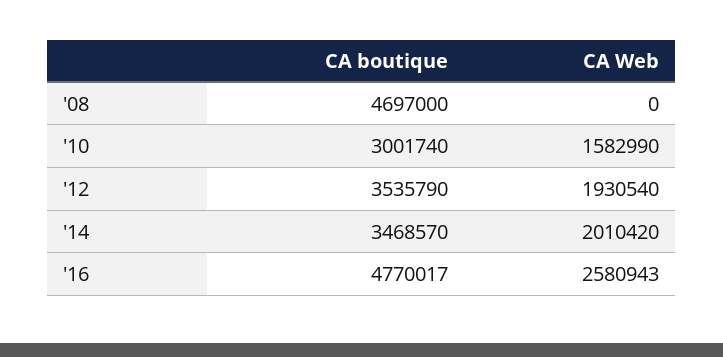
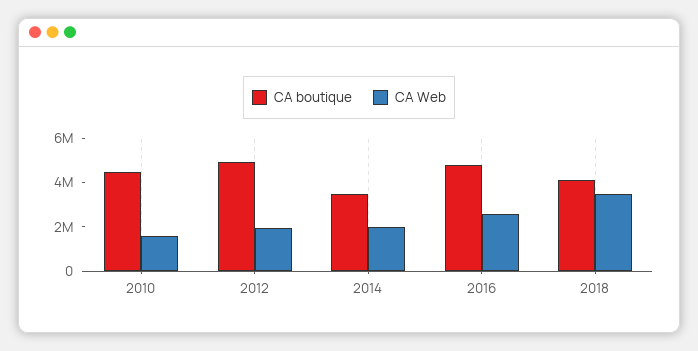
CA boutique, '08: 4697000 -> none
CA Web, '08: 0 -> none
CA boutique, '10: 3001740 -> 4500000
CA boutique, '12: 3535790 -> 5000000
CA boutique, 2018: none -> 4000000
CA Web, 2018: none -> 3500000

